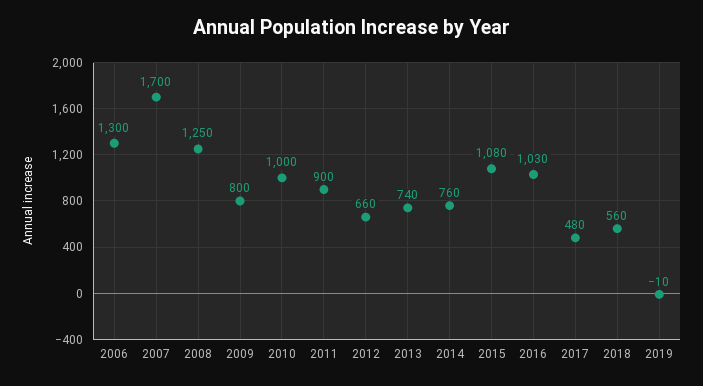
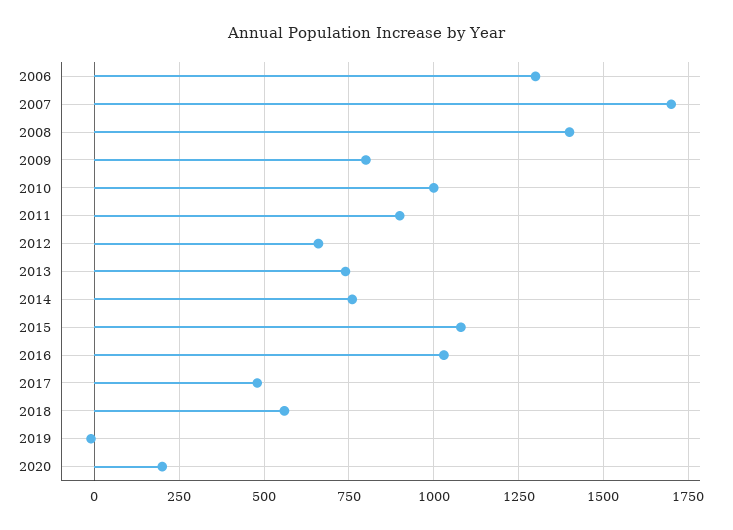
2008: 1250 -> 1400
2020: none -> 200

